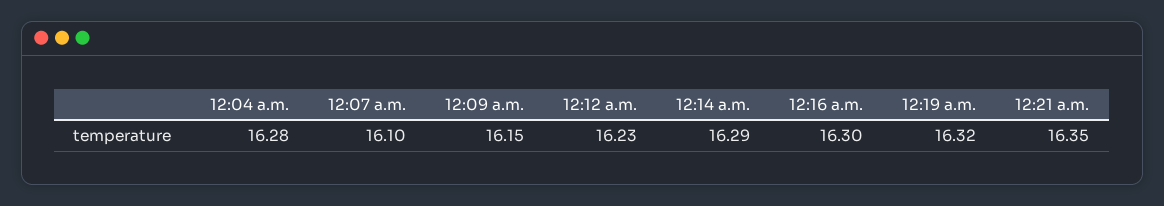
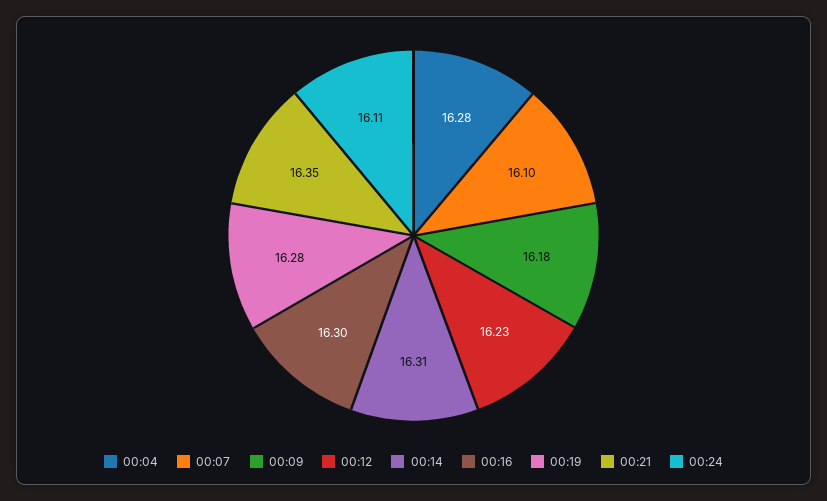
12:09 a.m.: 16.15 -> 16.18
12:14 a.m.: 16.29 -> 16.31
12:19 a.m.: 16.32 -> 16.28
00:24: none -> 16.11

